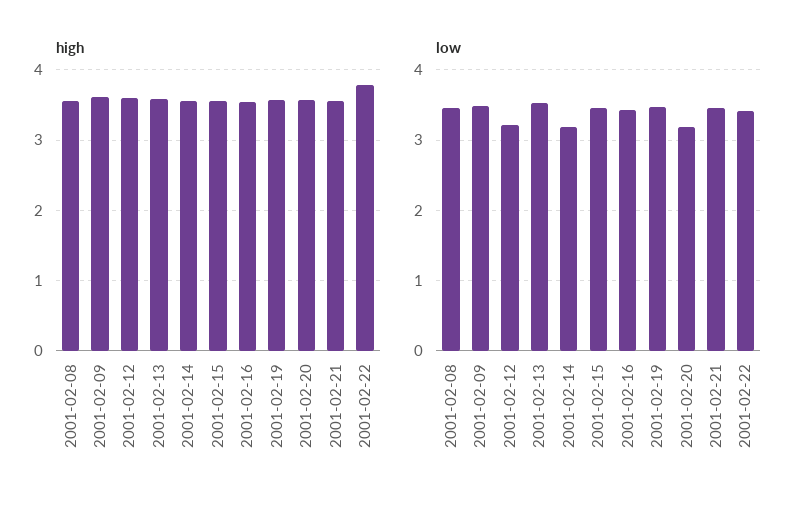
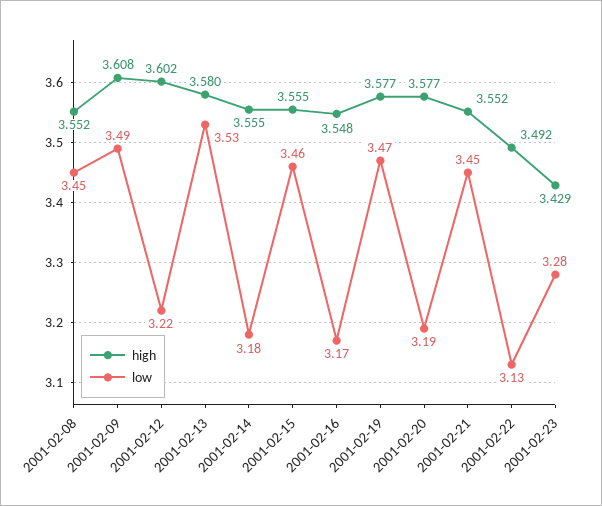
high, 2001-02-22: 3.8 -> 3.492
low, 2001-02-16: 3.4 -> 3.17
low, 2001-02-22: 3.4 -> 3.13
high, 2001-02-23: none -> 3.429
low, 2001-02-23: none -> 3.28

